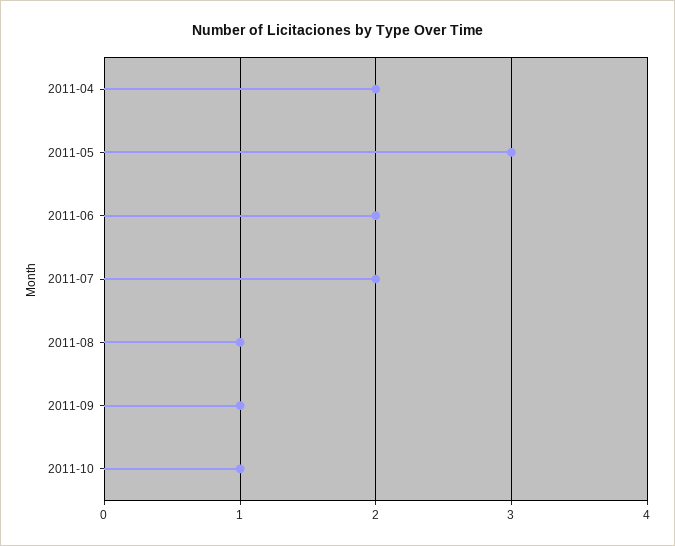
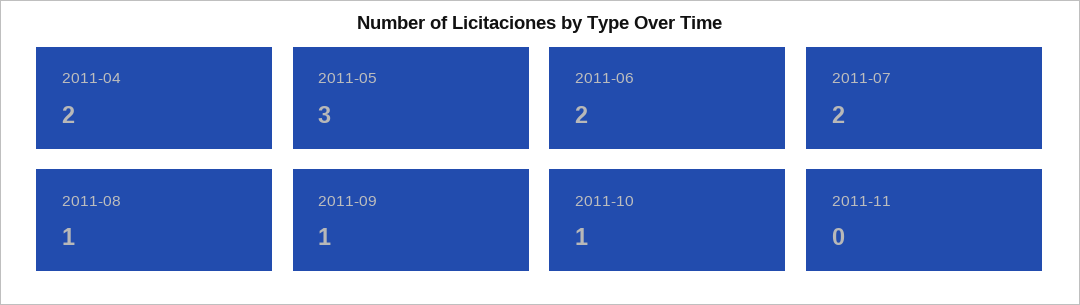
2011-11: none -> 0

